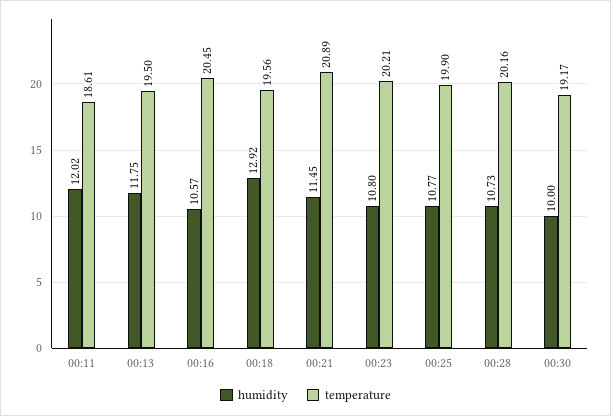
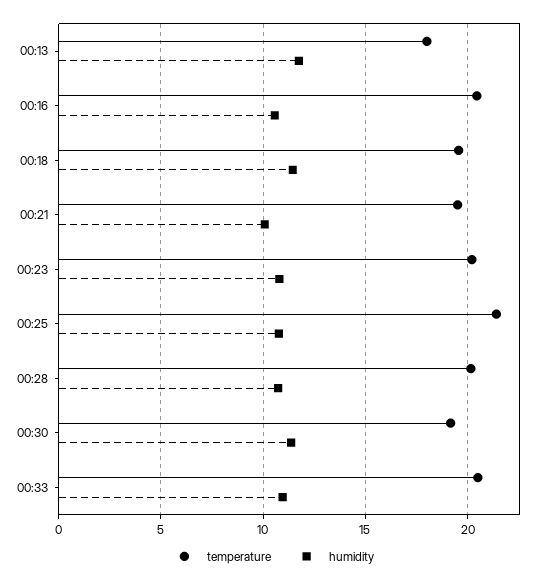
humidity, 00:11: 12.02 -> none
temperature, 00:11: 18.61 -> none
temperature, 00:13: 19.5 -> 18
humidity, 00:18: 12.92 -> 11.5
humidity, 00:21: 11.45 -> 10
temperature, 00:21: 20.89 -> 19.5
temperature, 00:25: 19.9 -> 21.5
humidity, 00:30: 10 -> 11.5
temperature, 00:33: none -> 20.5
humidity, 00:33: none -> 11

